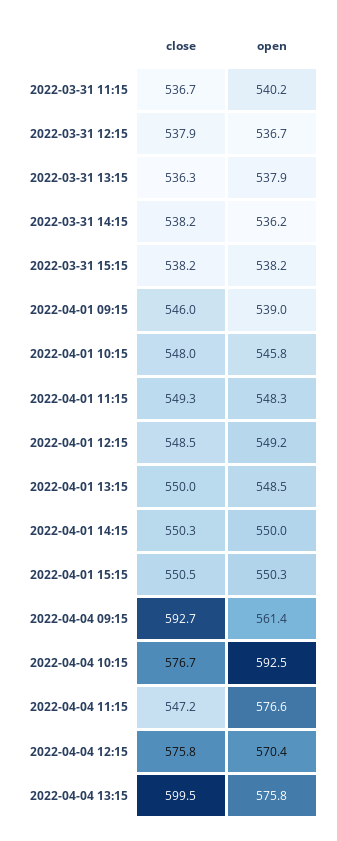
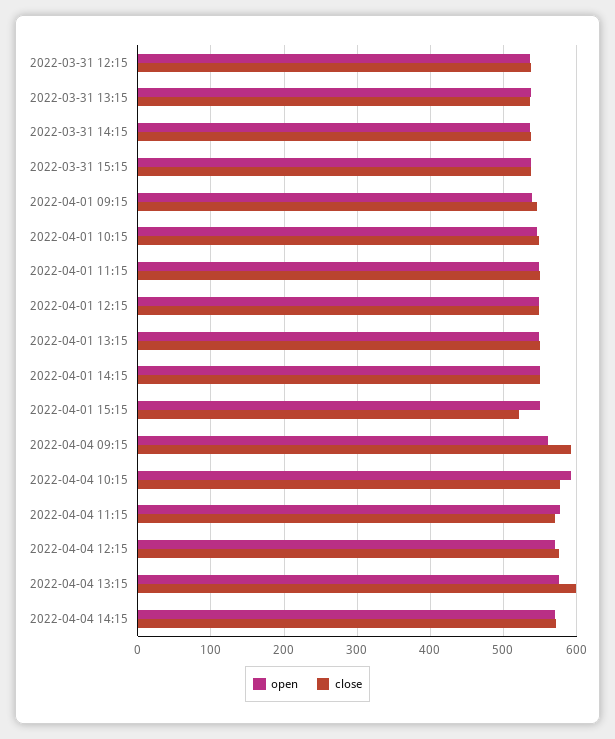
close, 2022-03-31 11:15: 536.7 -> none
open, 2022-03-31 11:15: 540.2 -> none
close, 2022-04-01 15:15: 550.5 -> 520
close, 2022-04-04 11:15: 547.2 -> 570
open, 2022-04-04 14:15: none -> 570
close, 2022-04-04 14:15: none -> 570

